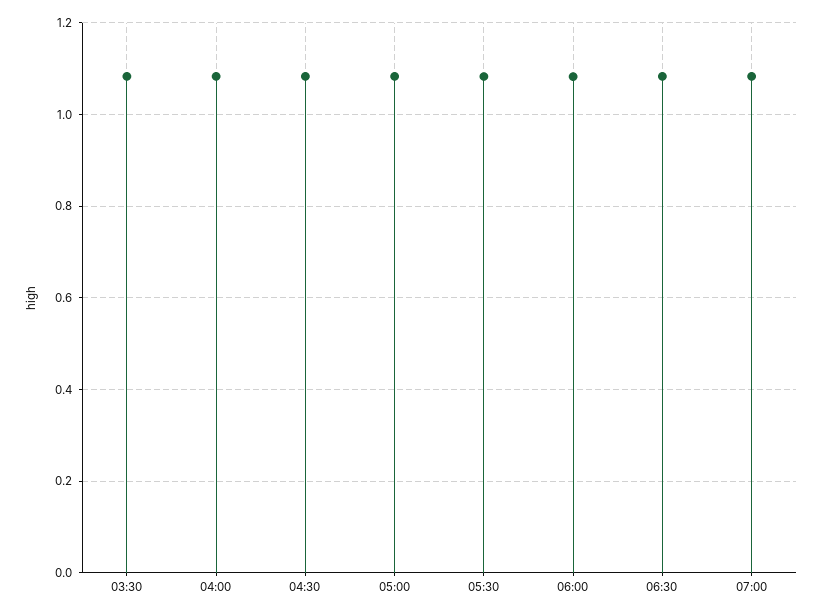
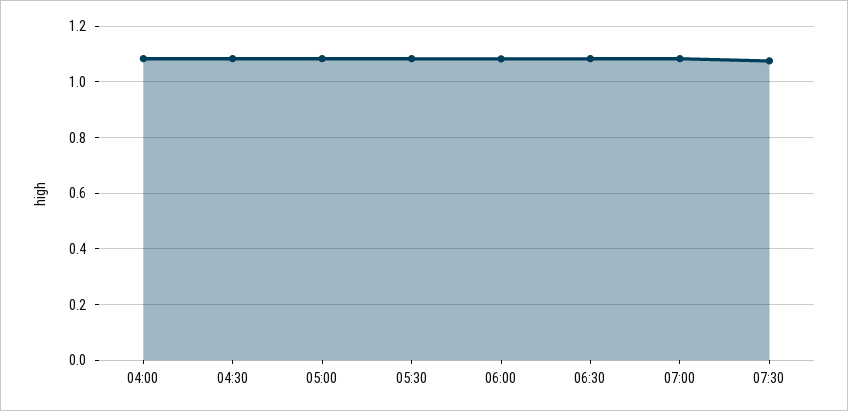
03:30: 1.08 -> none
07:30: none -> 1.075

